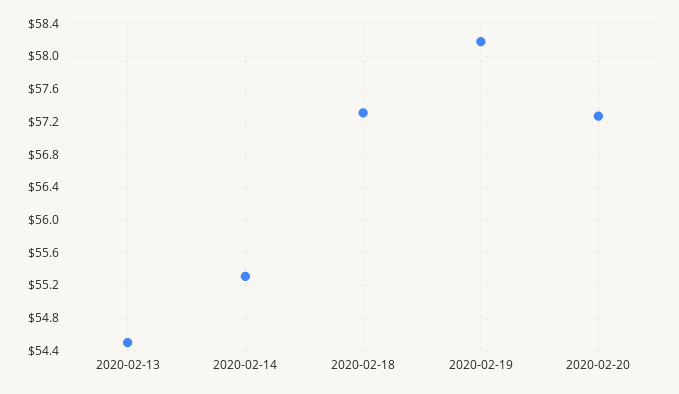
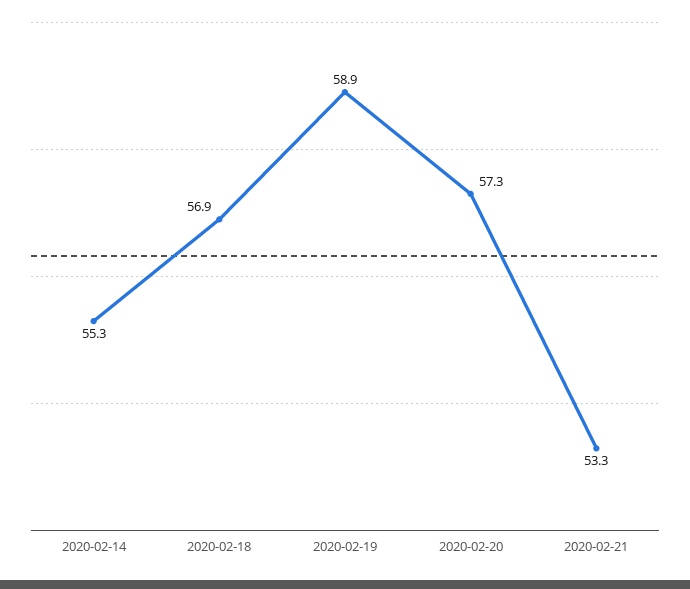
2020-02-13: 54.5 -> none
2020-02-18: 57.3 -> 56.9
2020-02-19: 58.2 -> 58.9
2020-02-21: none -> 53.3

